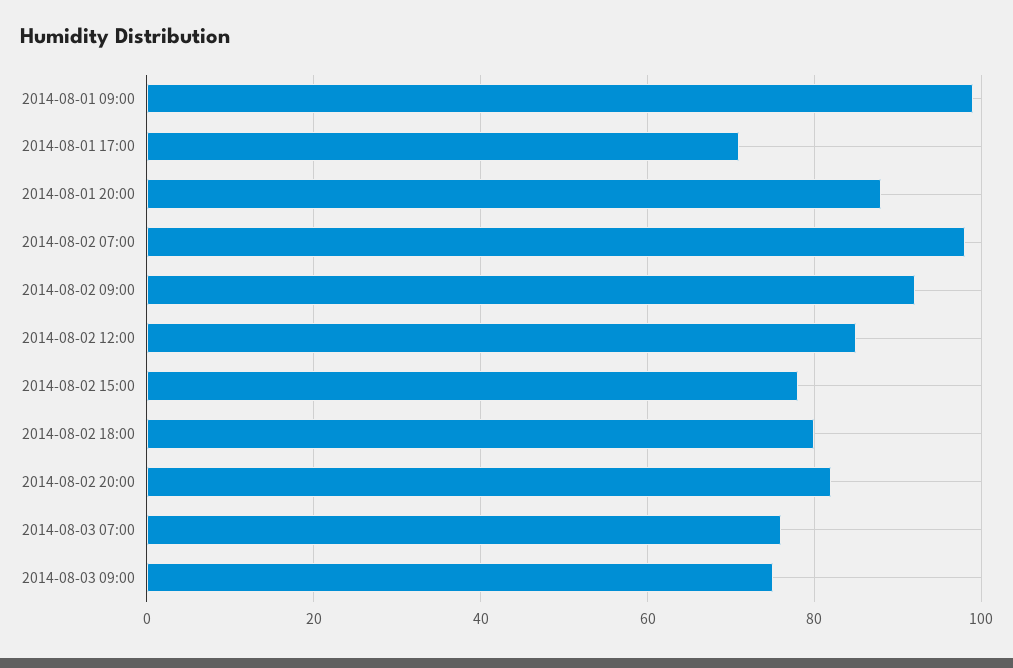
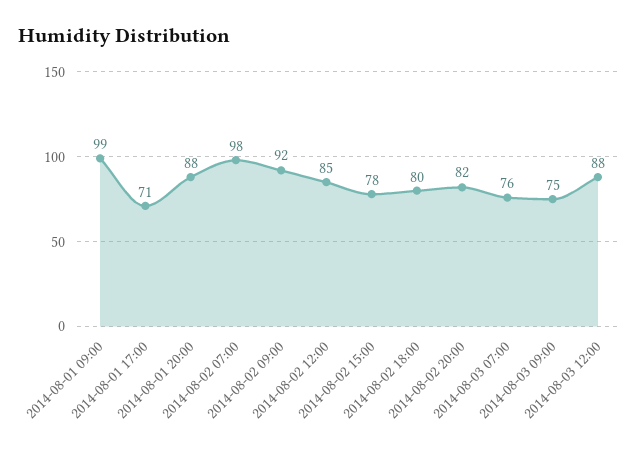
2014-08-03 12:00: none -> 88

